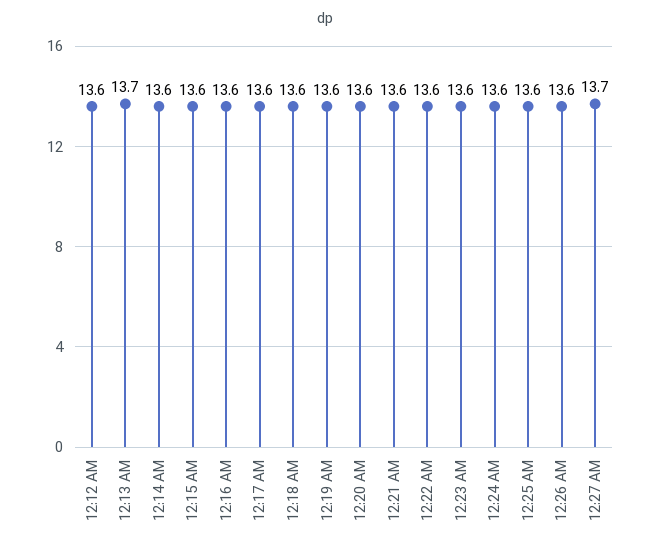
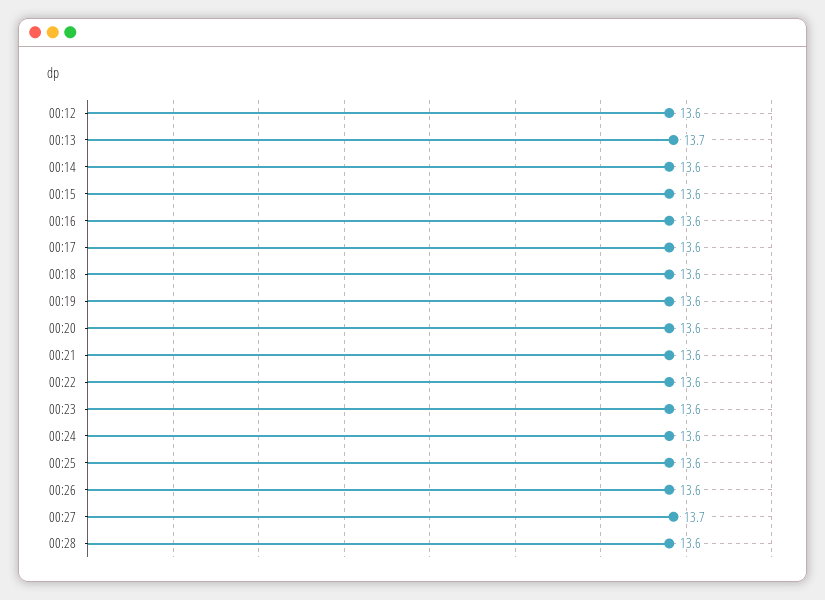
00:28: none -> 13.6

